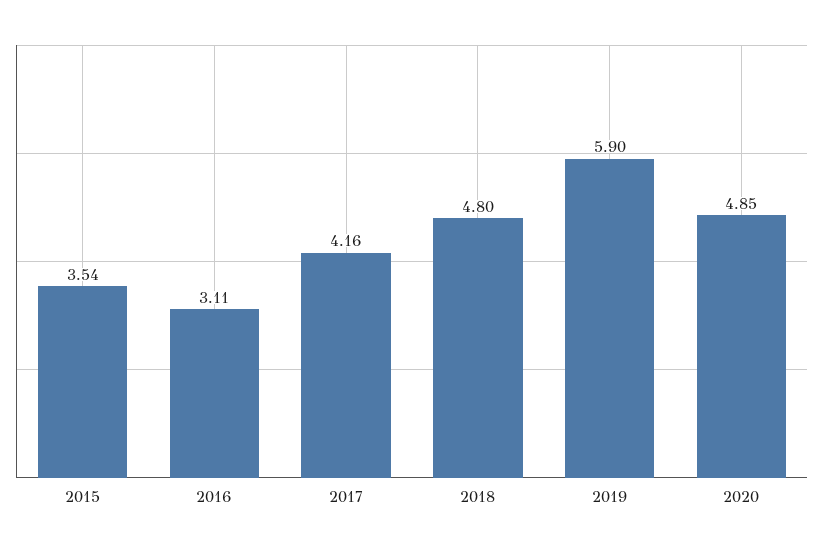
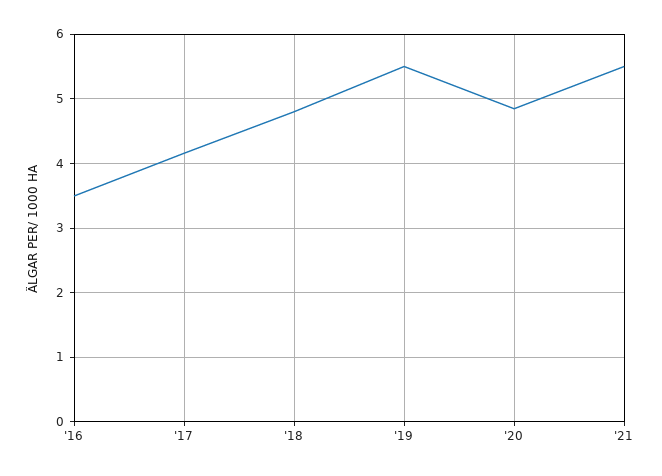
2015: 3.54 -> none
2016: 3.11 -> 3.5
2019: 5.9 -> 5.5
'21: none -> 5.5

